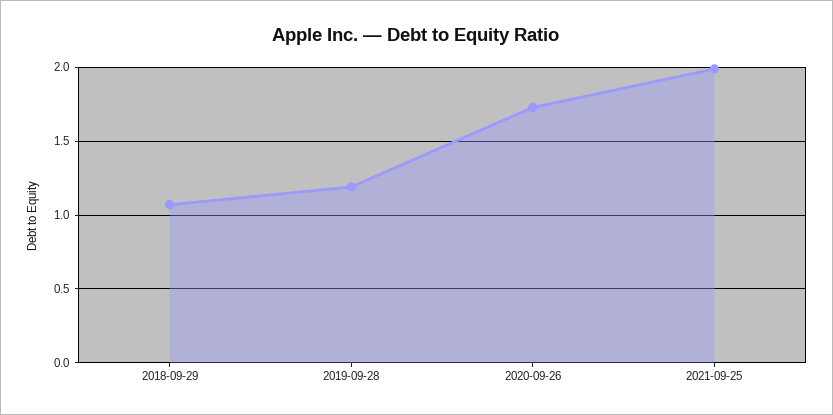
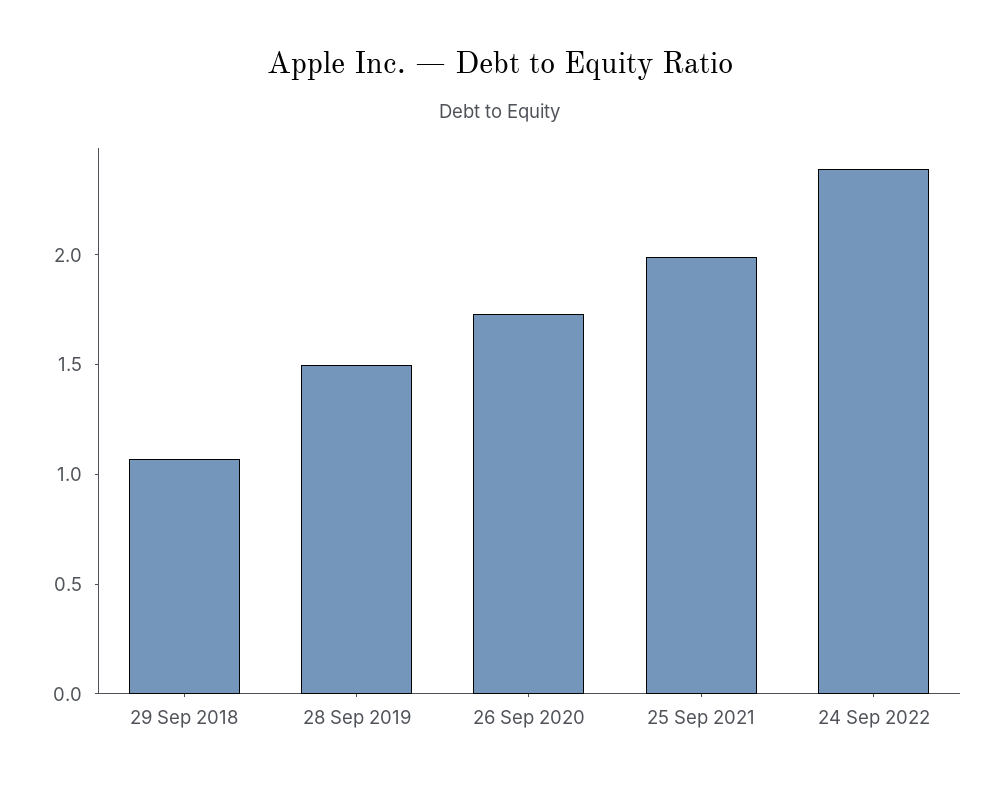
2019-09-28: 1.2 -> 1.5
24 Sep 2022: none -> 2.4

